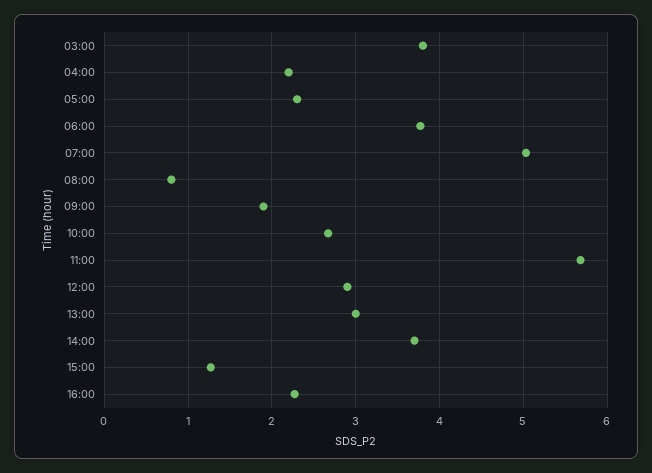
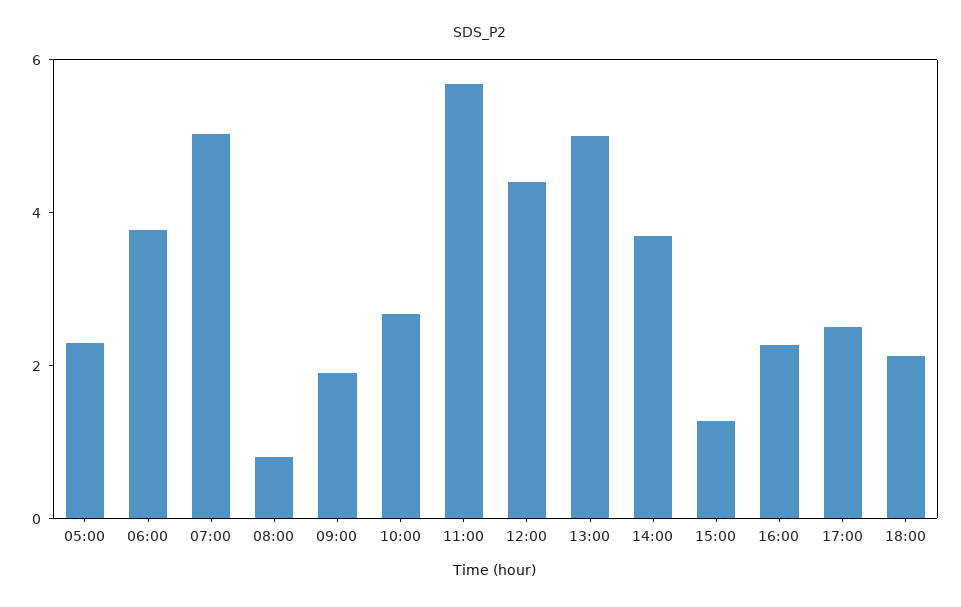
03:00: 3.8 -> none
04:00: 2.2 -> none
12:00: 2.9 -> 4.5
13:00: 3 -> 5
17:00: none -> 2.5
18:00: none -> 2

